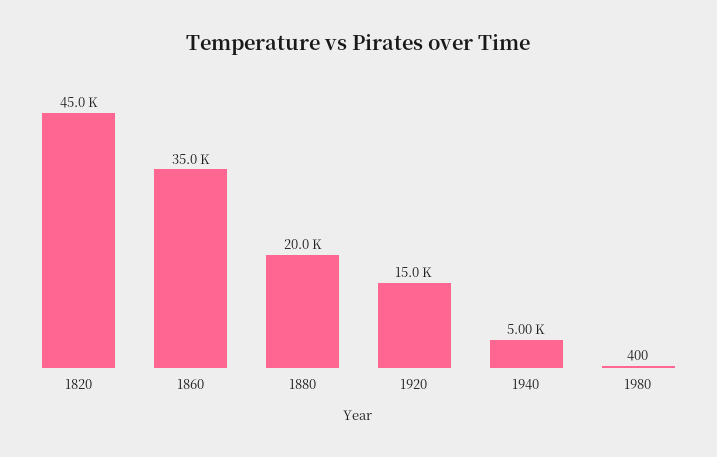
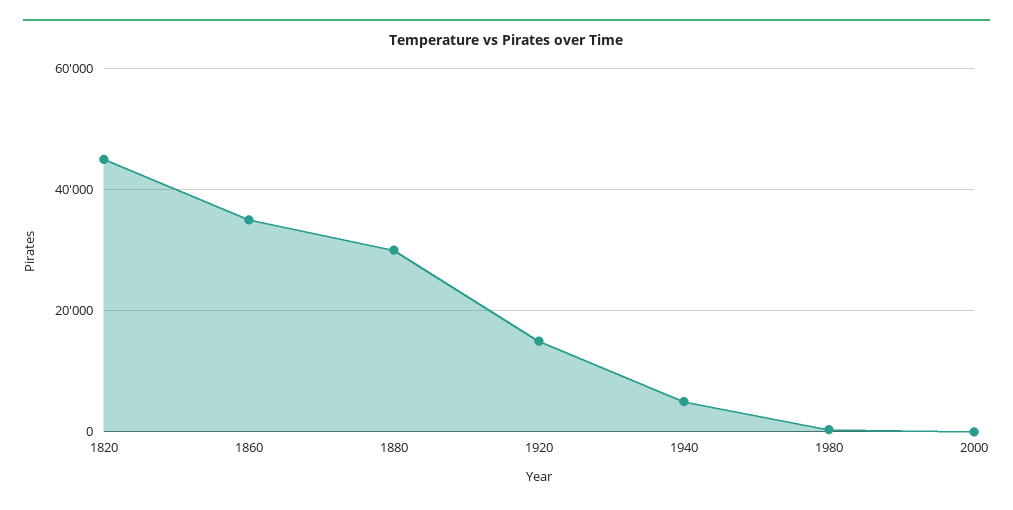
1880: 20000 -> 30000
2000: none -> 0

